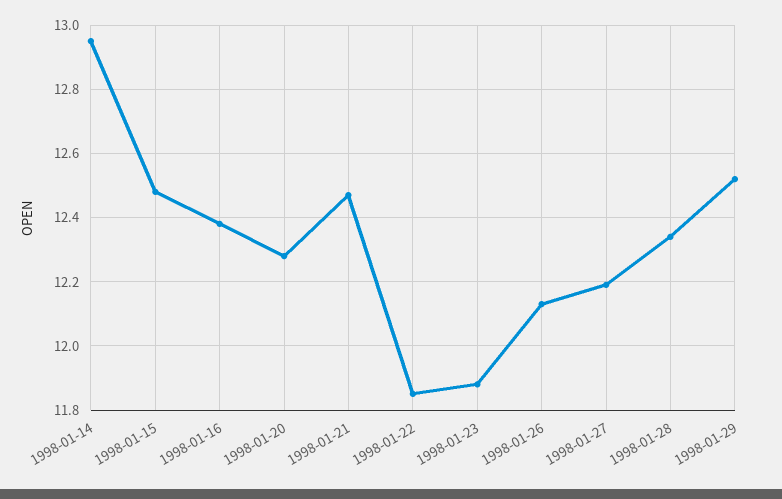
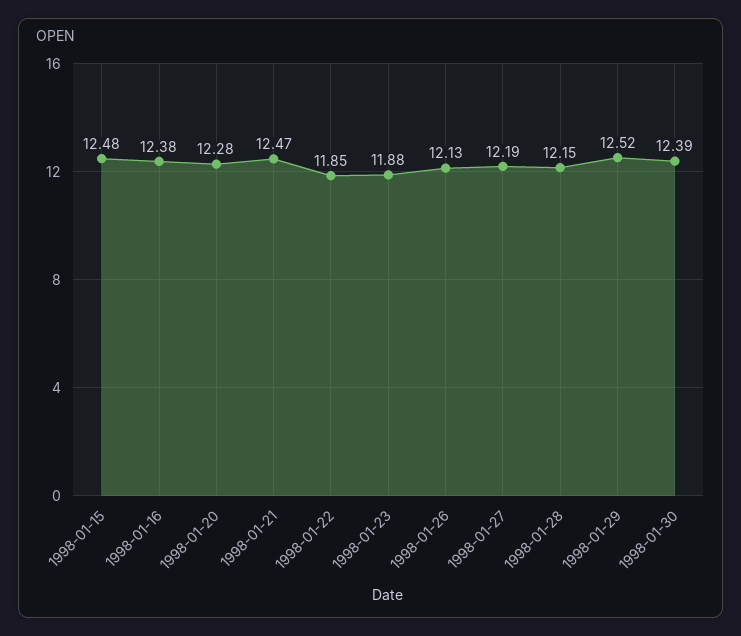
1998-01-14: 12.95 -> none
1998-01-28: 12.35 -> 12.15
1998-01-30: none -> 12.39

